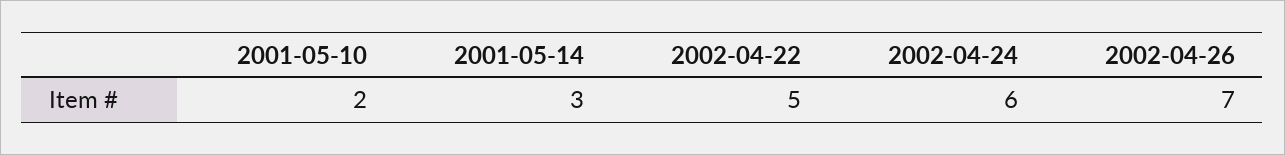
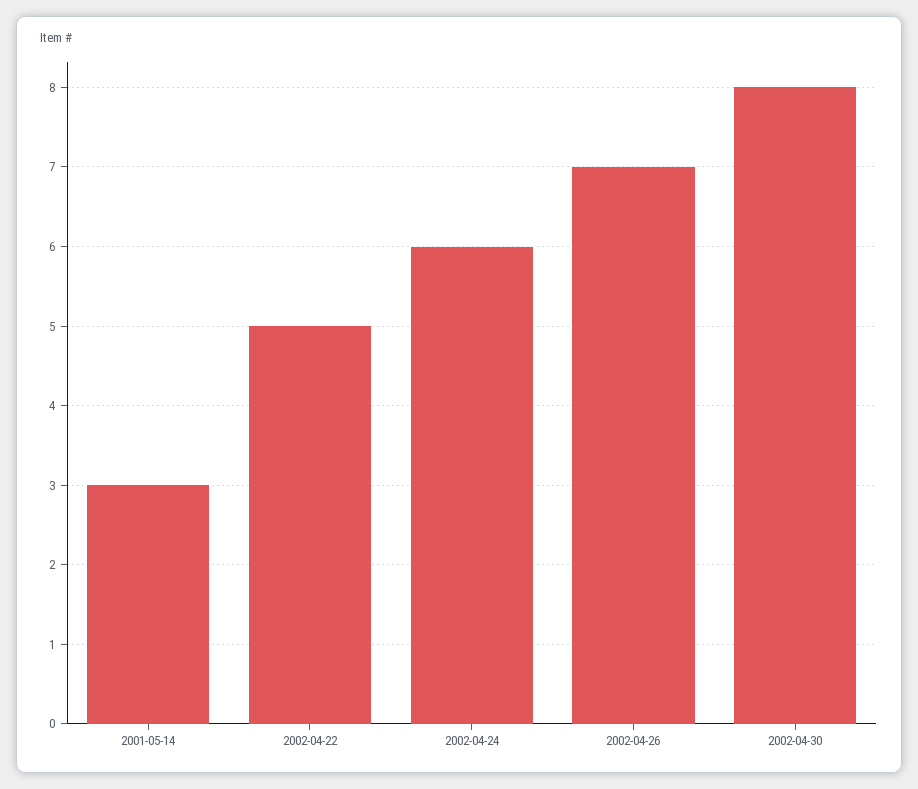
2001-05-10: 2 -> none
2002-04-30: none -> 8

